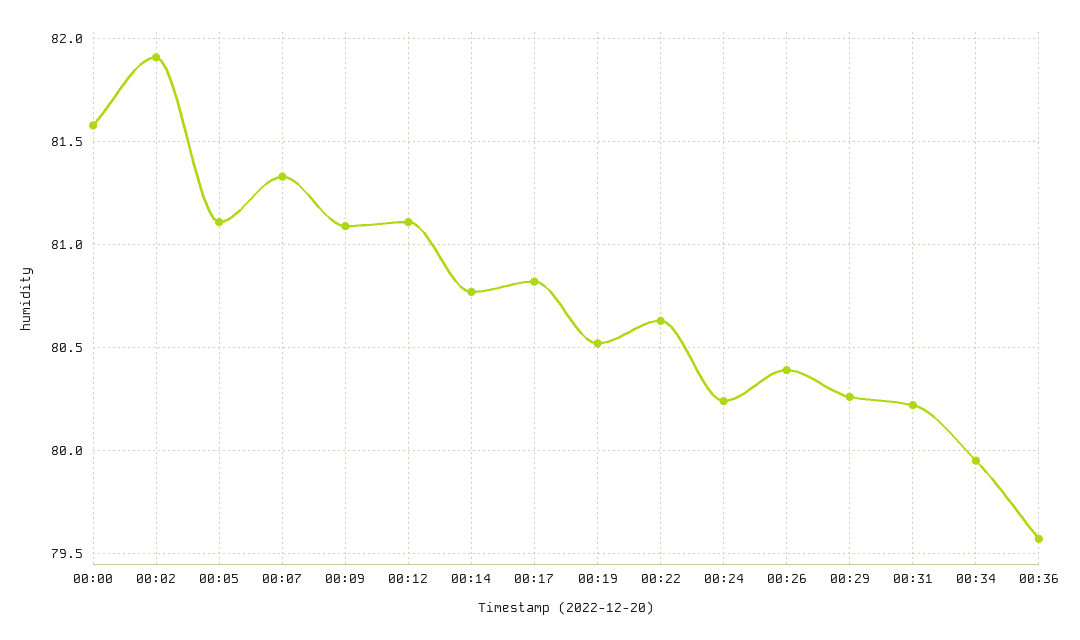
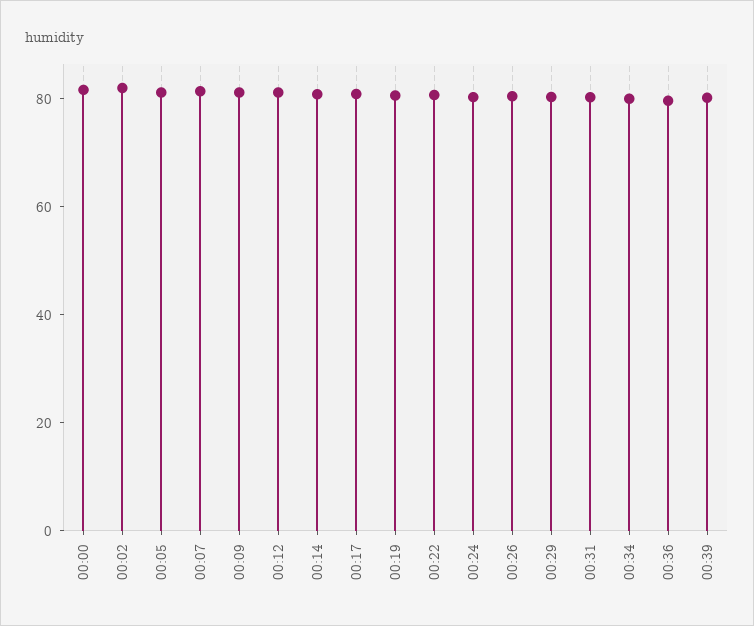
00:39: none -> 80

